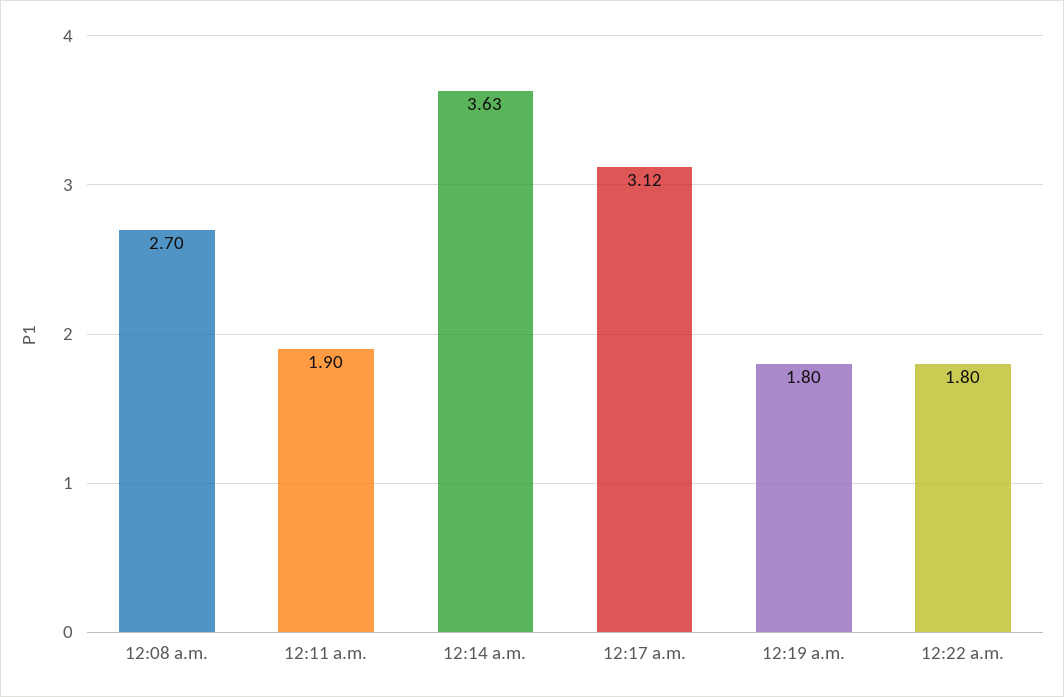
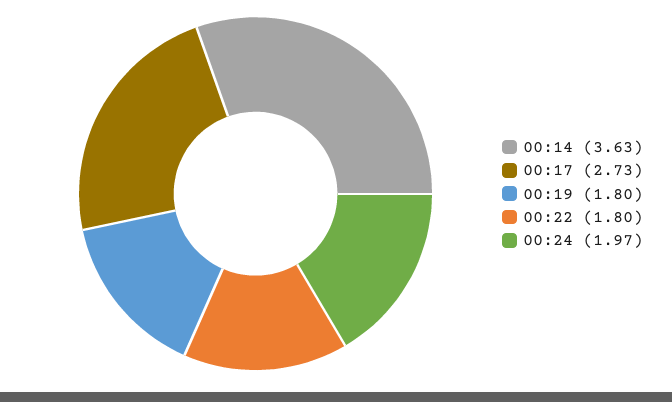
12:08 a.m.: 2.7 -> none
12:11 a.m.: 1.9 -> none
12:17 a.m.: 3.12 -> 2.73
00:24: none -> 1.97

